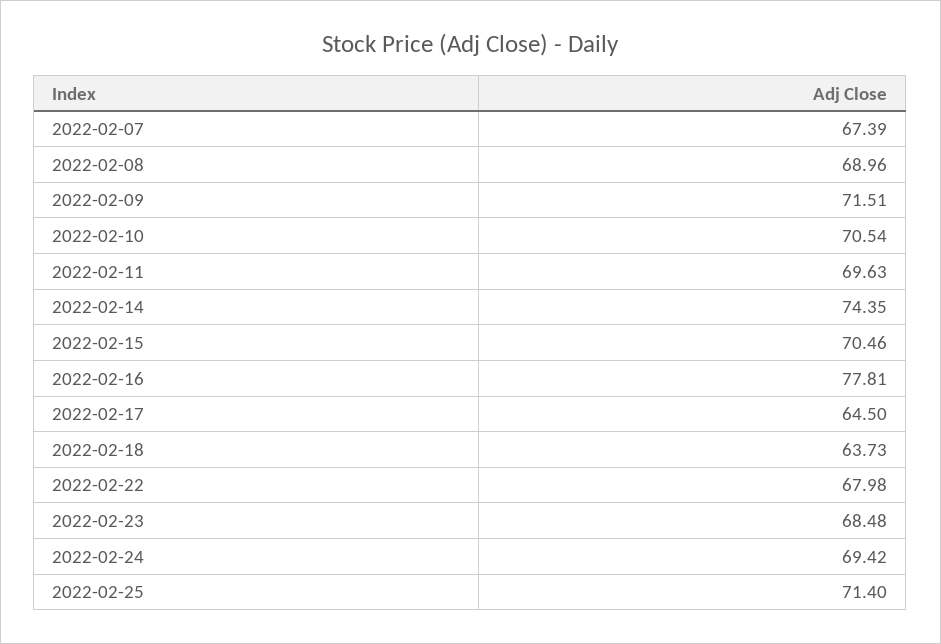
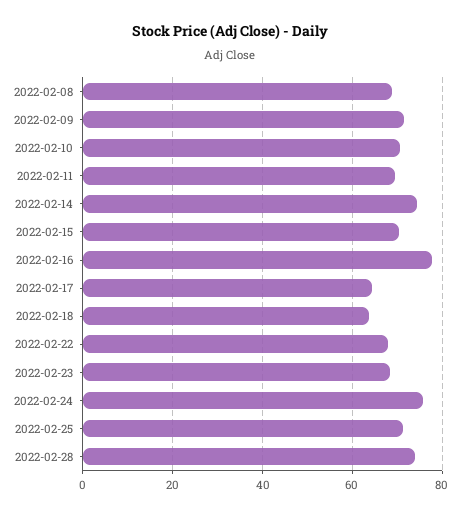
2022-02-07: 67.39 -> none
2022-02-24: 69.42 -> 76
2022-02-28: none -> 74

